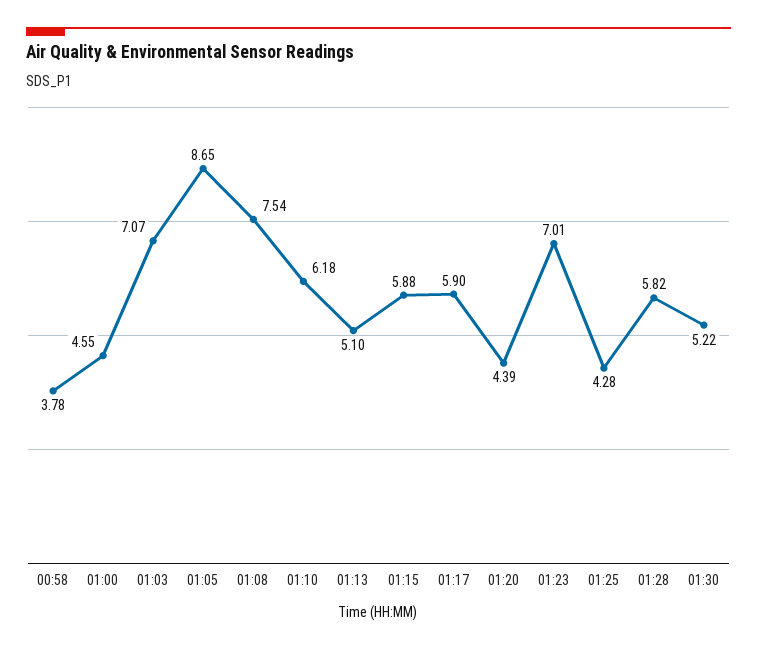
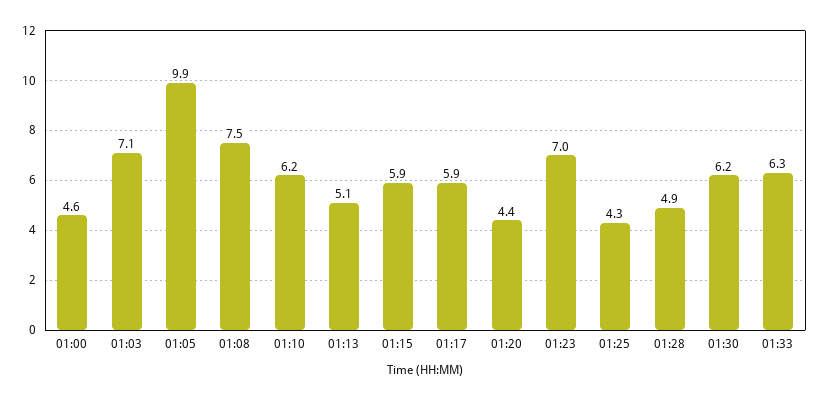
00:58: 3.78 -> none
01:05: 8.65 -> 9.9
01:28: 5.82 -> 4.9
01:30: 5.22 -> 6.2
01:33: none -> 6.3

